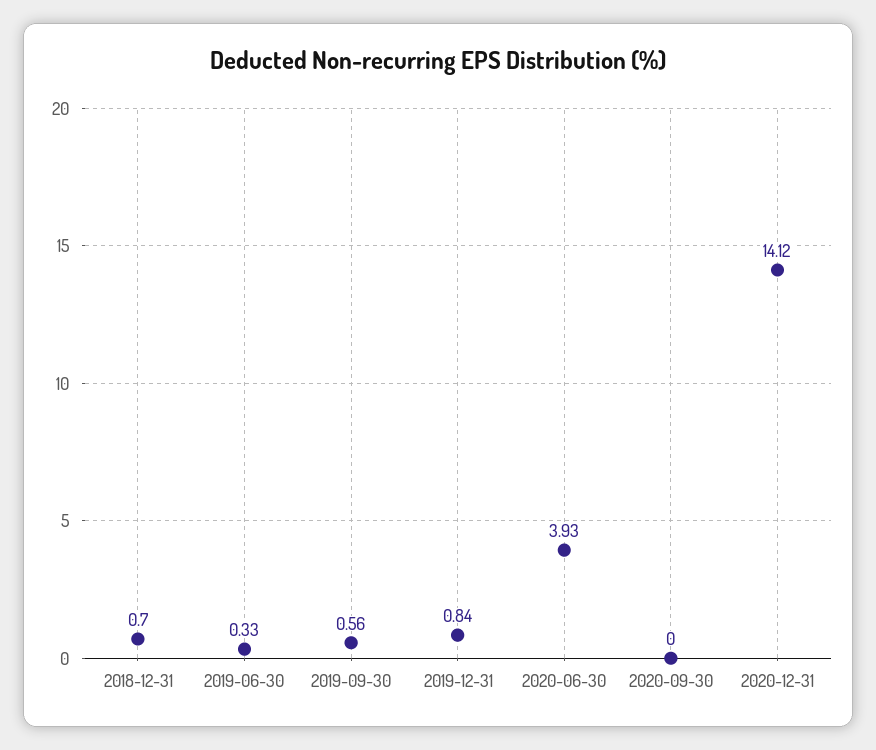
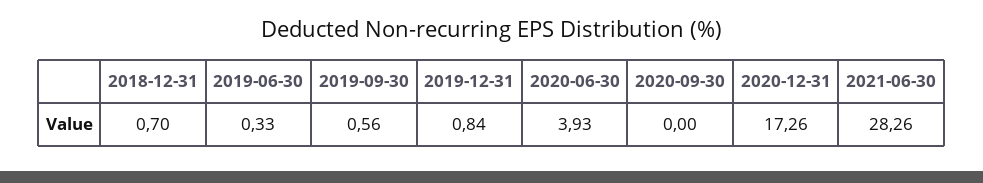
2020-12-31: 14.12 -> 17.26
2021-06-30: none -> 28.26

